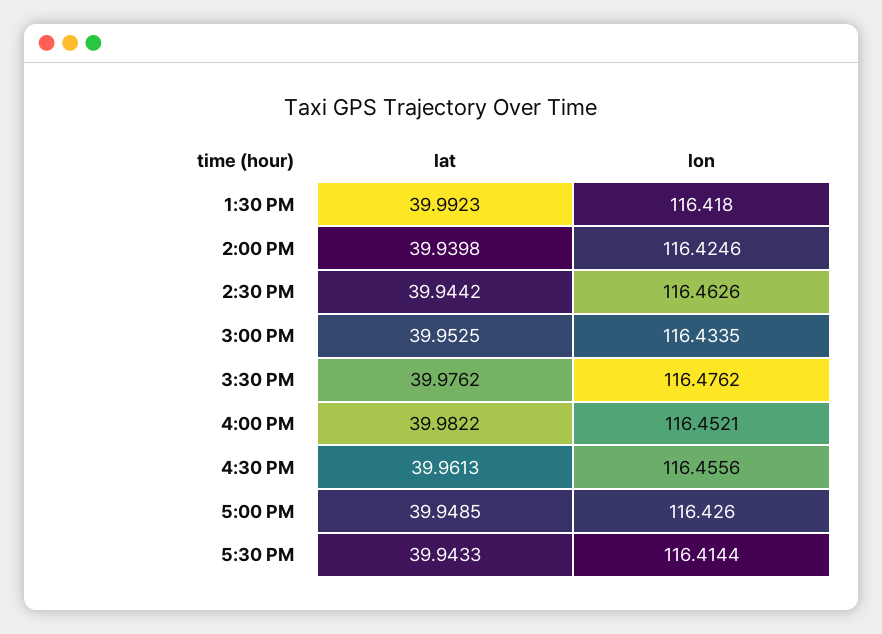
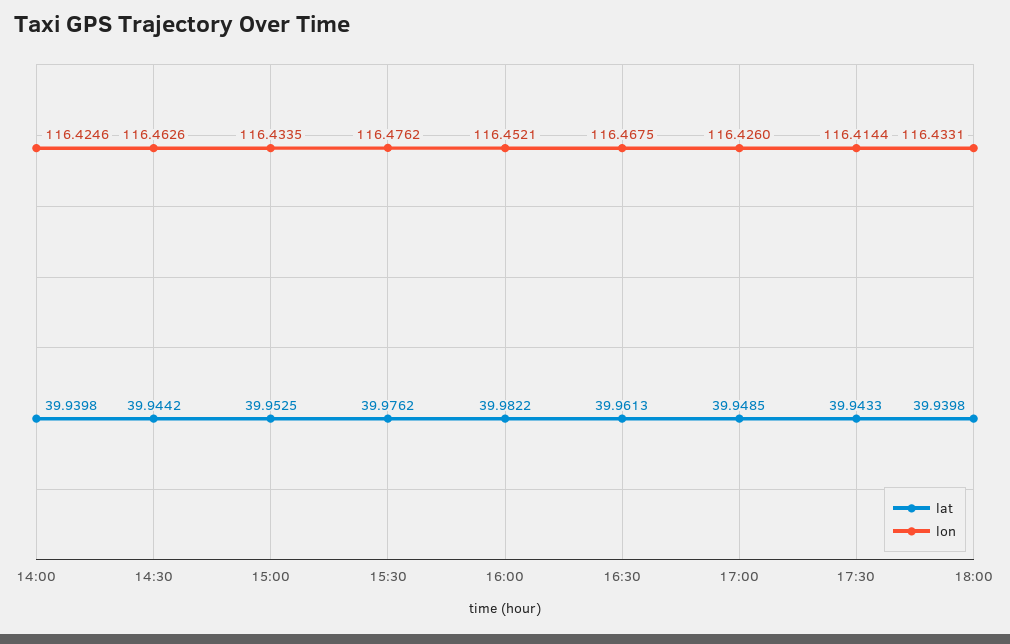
lat, 1:30 PM: 39.9923 -> none
lon, 1:30 PM: 116.418 -> none
lon, 4:30 PM: 116.4556 -> 116.4675
lat, 18:00: none -> 39.9398
lon, 18:00: none -> 116.4331

